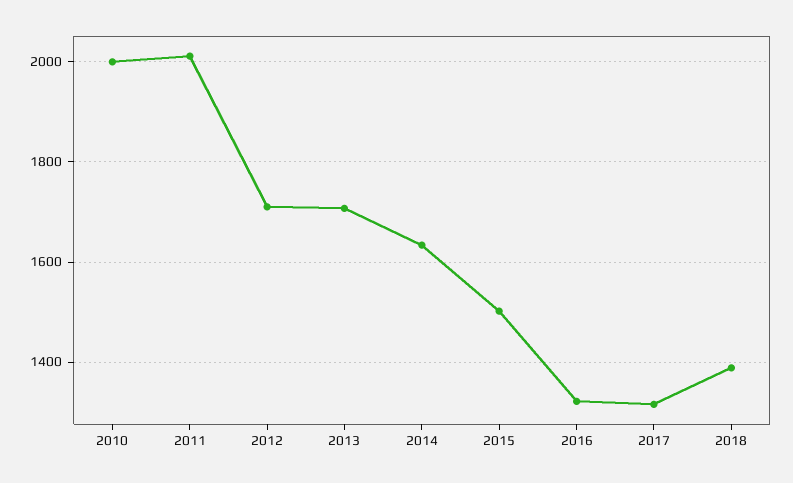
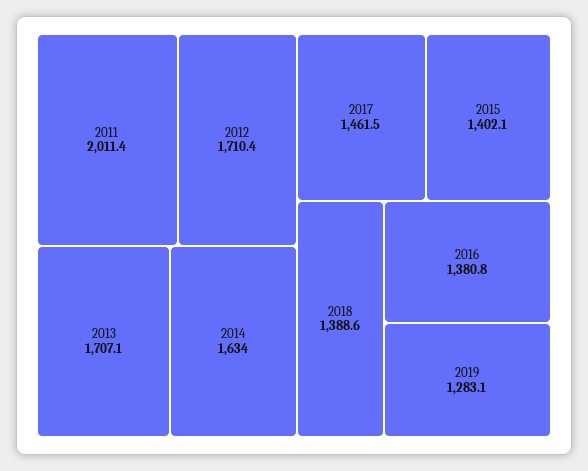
2010: 2000 -> none
2015: 1500 -> 1402.1
2016: 1320 -> 1380.8
2017: 1320 -> 1461.5
2019: none -> 1283.1

